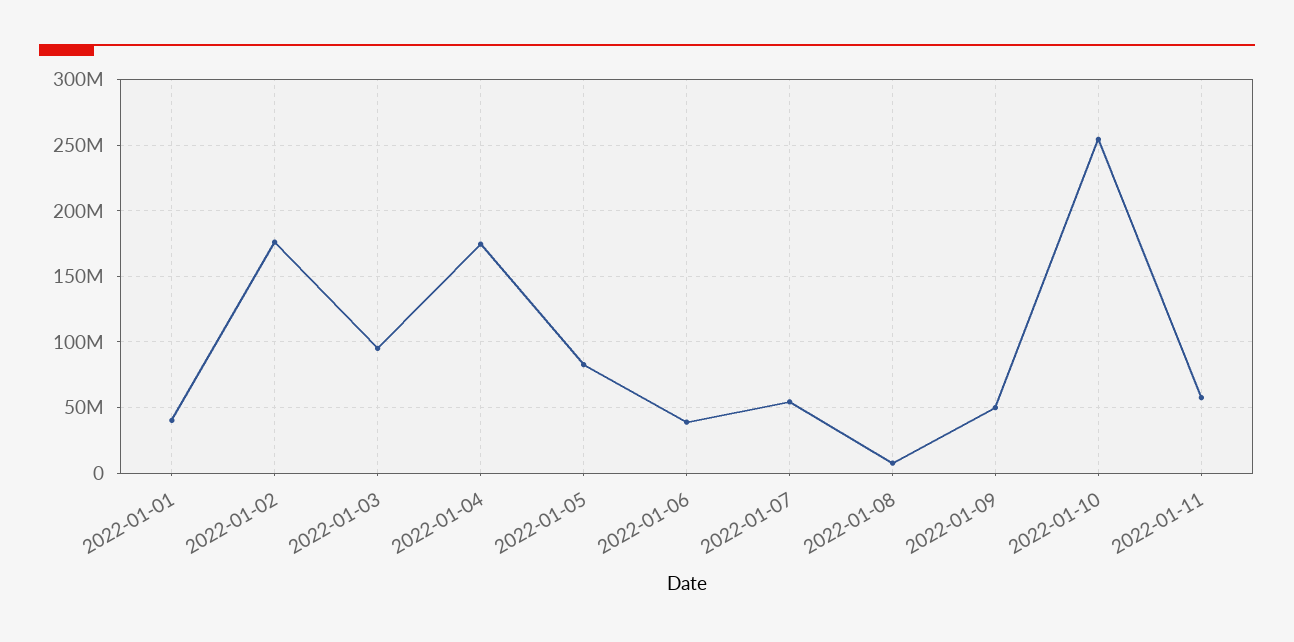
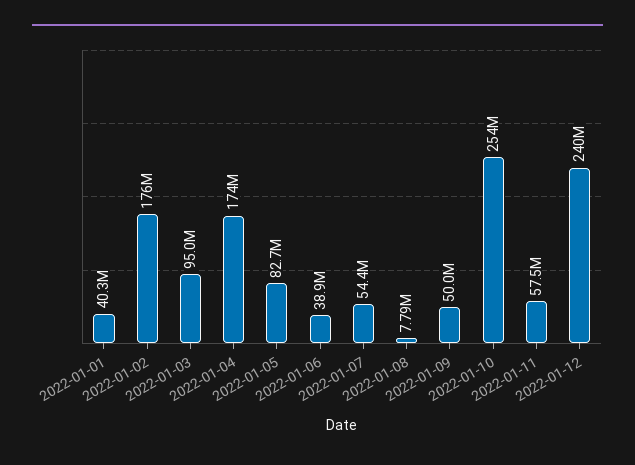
2022-01-12: none -> 240000000

